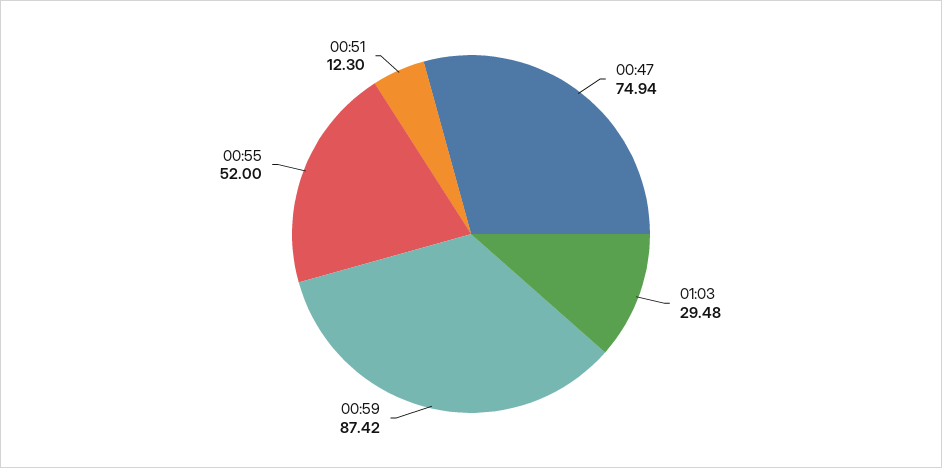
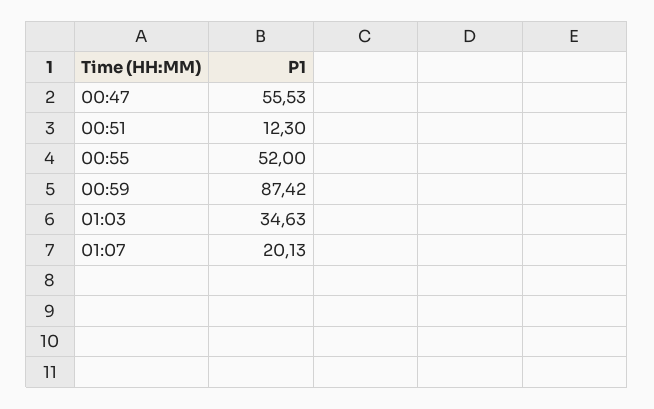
00:47: 74.94 -> 55.53
01:03: 29.48 -> 34.63
01:07: none -> 20.13

